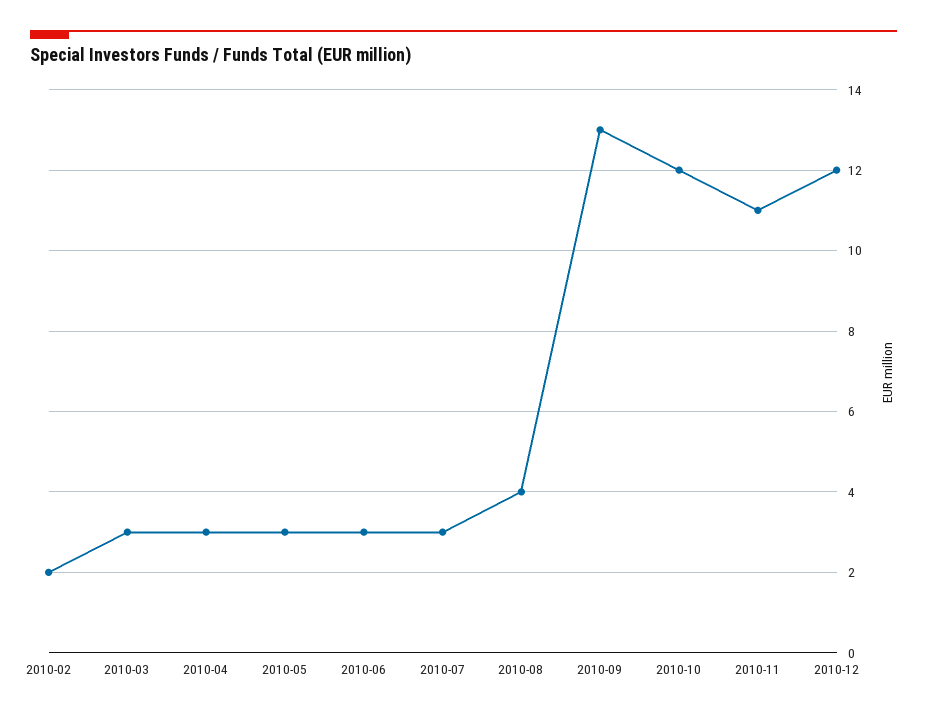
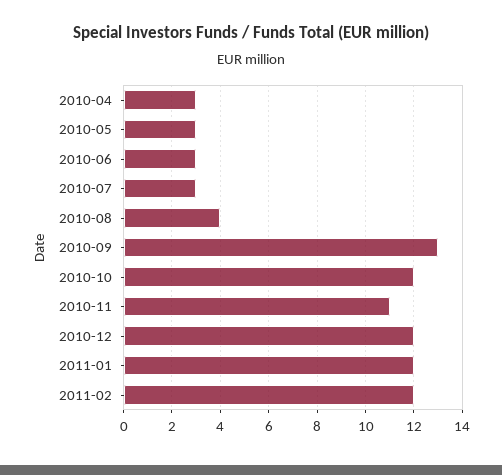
2010-02: 2 -> none
2010-03: 3 -> none
2011-01: none -> 12
2011-02: none -> 12

